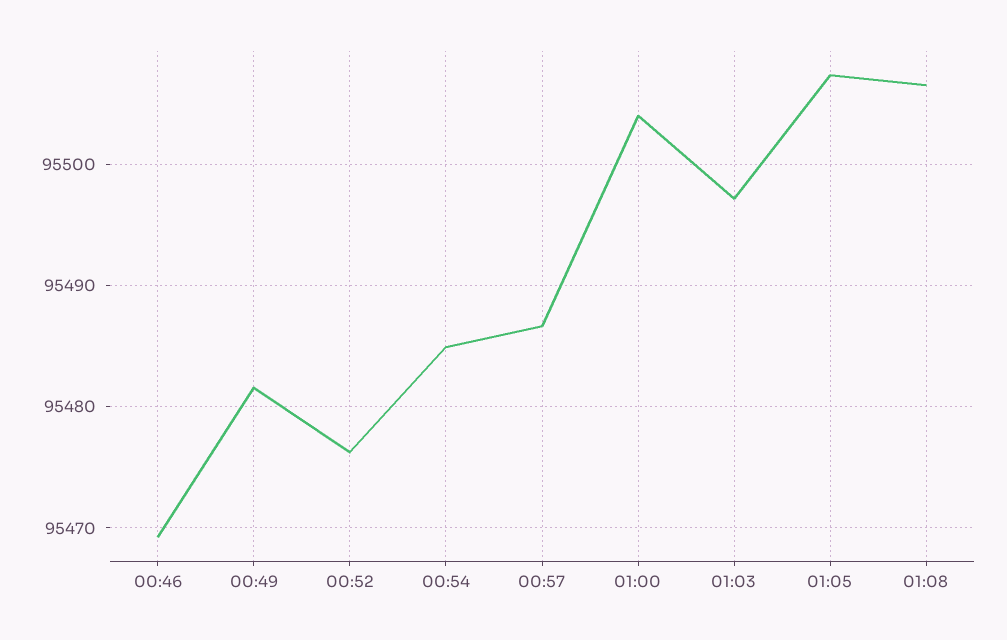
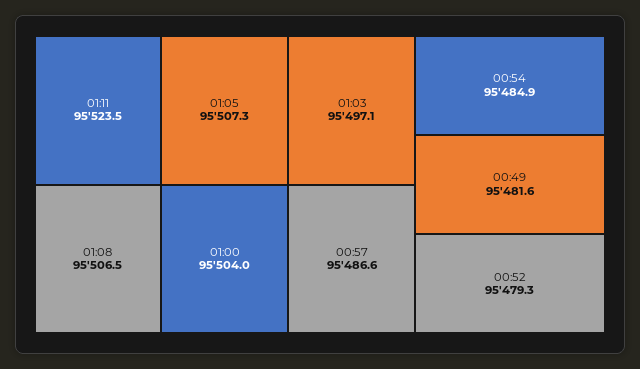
00:46: 95469 -> none
00:52: 95476 -> 95479.3
01:11: none -> 95523.5

